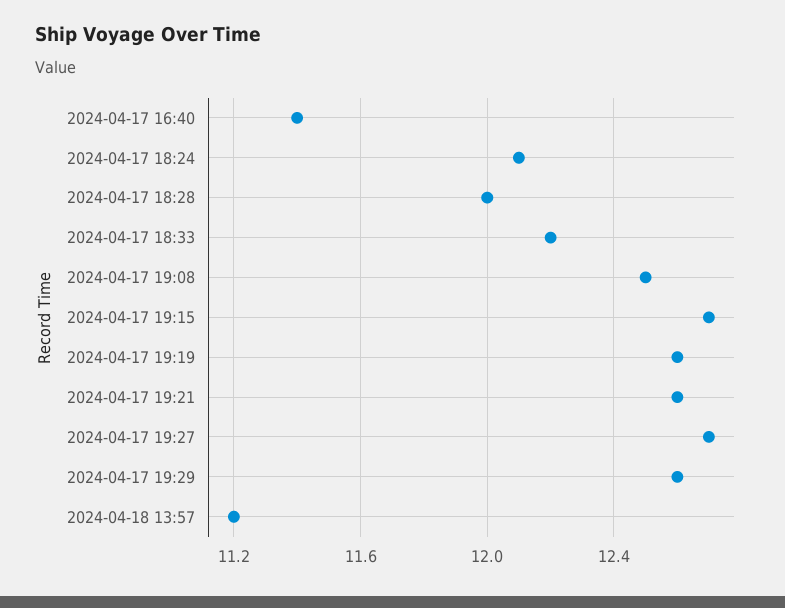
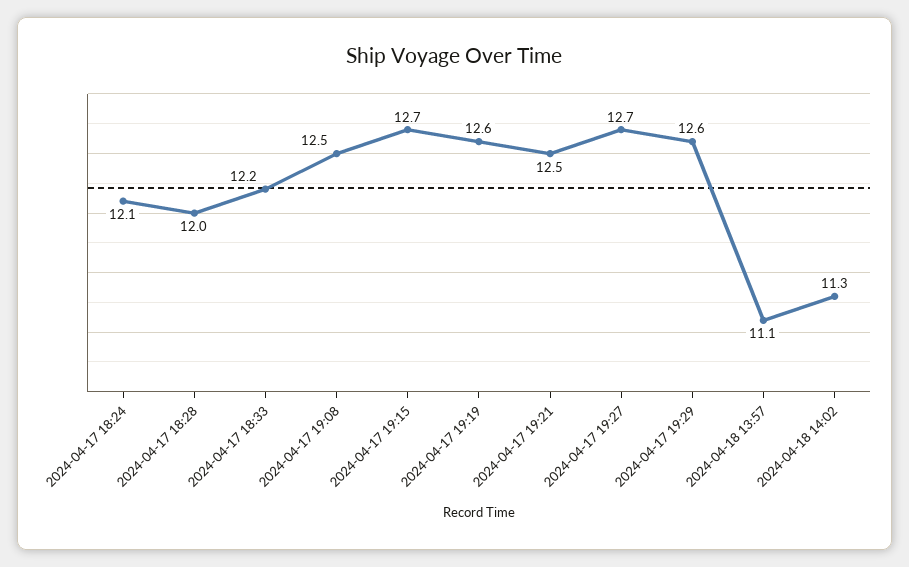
2024-04-17 16:40: 11.4 -> none
2024-04-17 19:21: 12.6 -> 12.5
2024-04-18 13:57: 11.2 -> 11.1
2024-04-18 14:02: none -> 11.3

